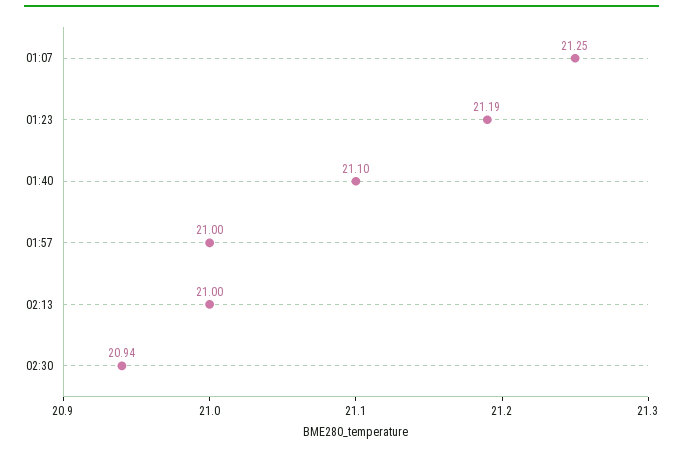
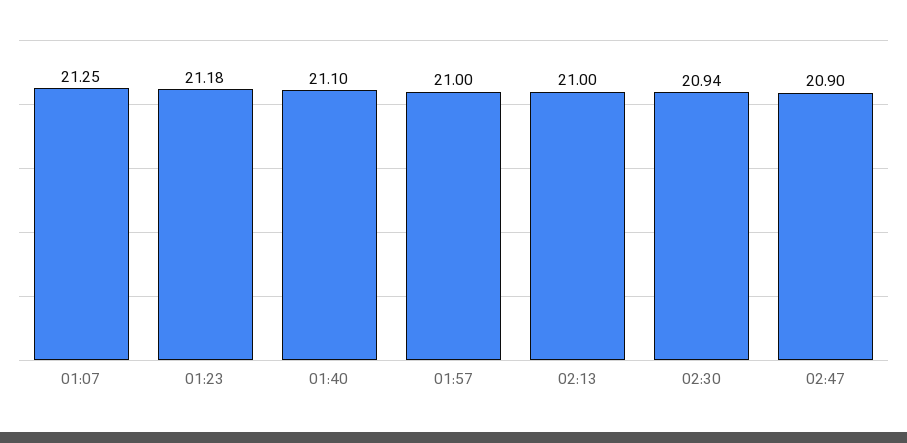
01:23: 21.19 -> 21.18
02:47: none -> 20.9

